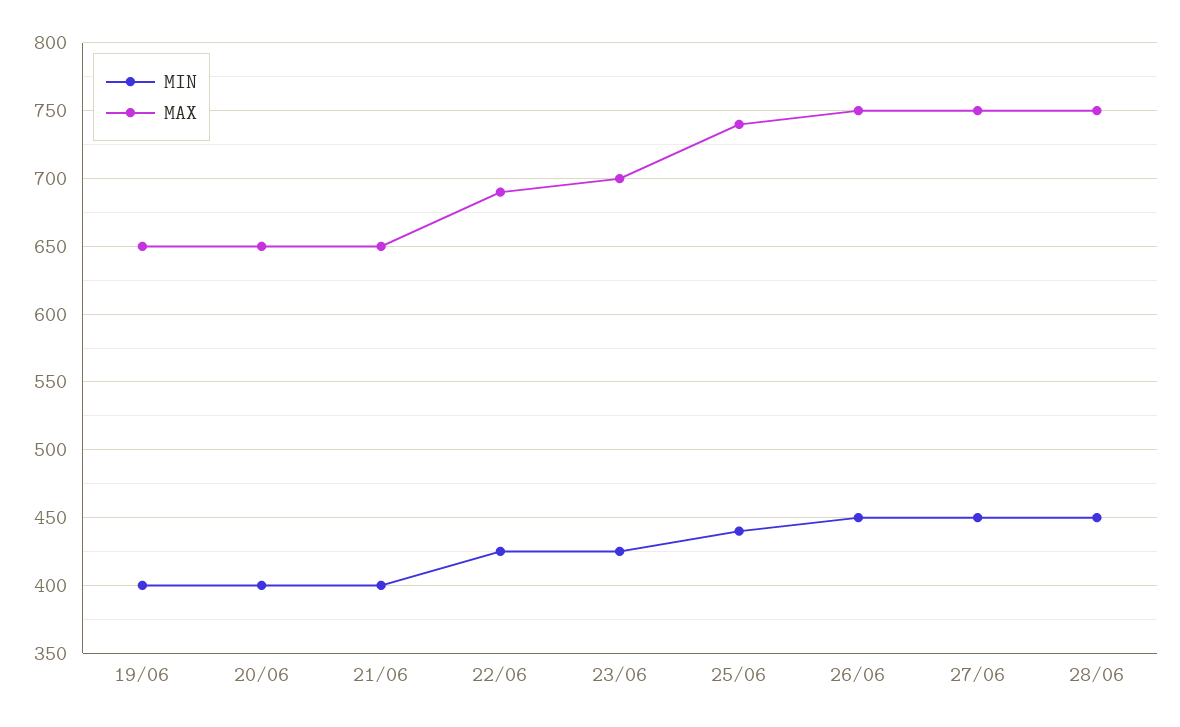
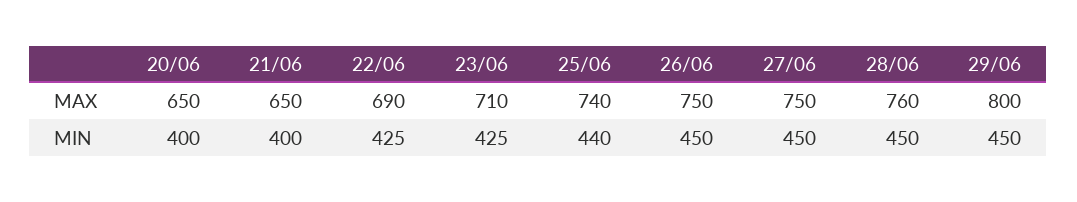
MIN, 19/06: 400 -> none
MAX, 19/06: 650 -> none
MAX, 23/06: 700 -> 710
MAX, 28/06: 750 -> 760
MAX, 29/06: none -> 800
MIN, 29/06: none -> 450

